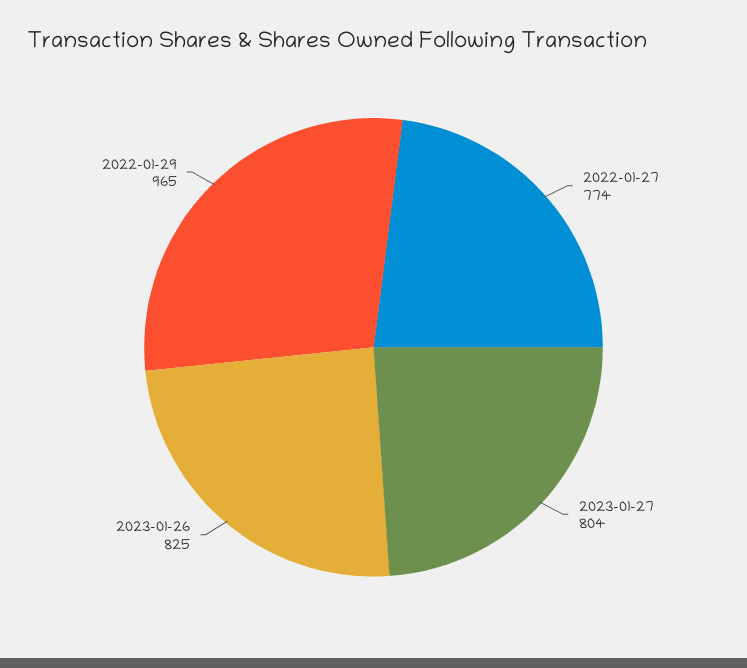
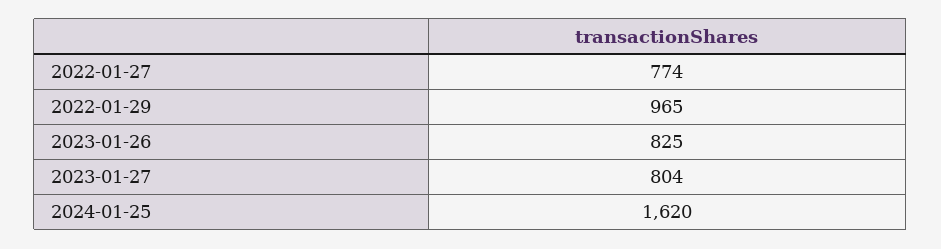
2024-01-25: none -> 1620

